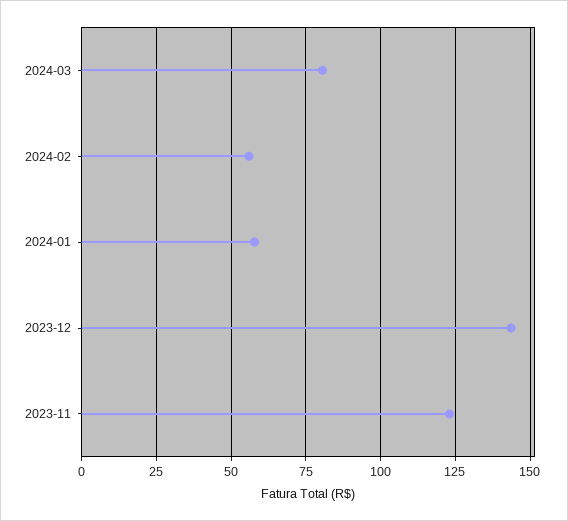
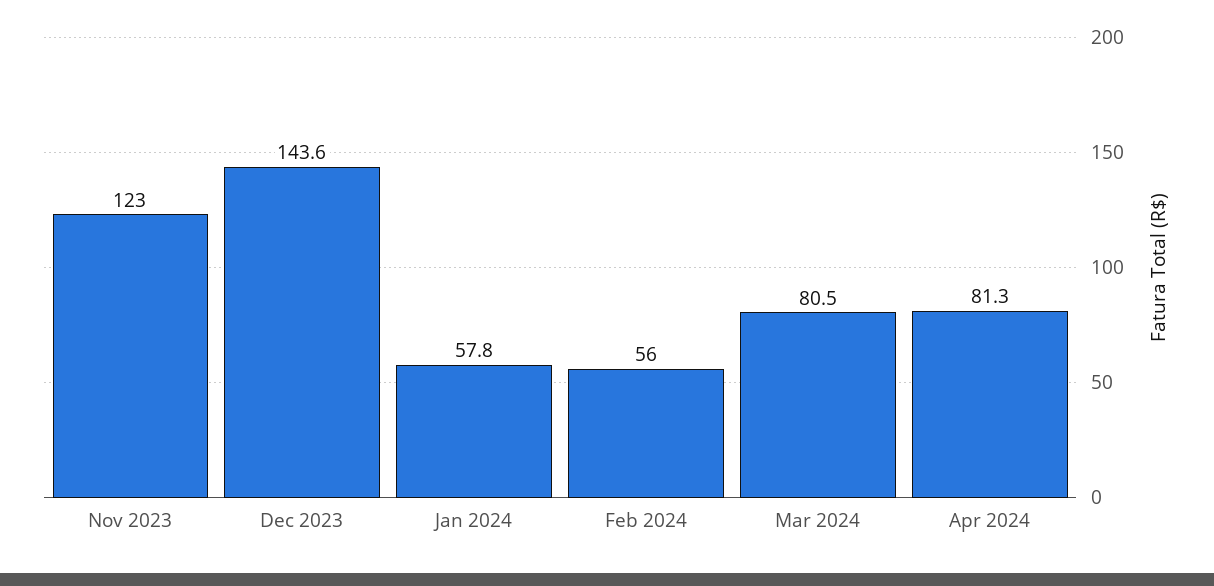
Apr 2024: none -> 81.3

